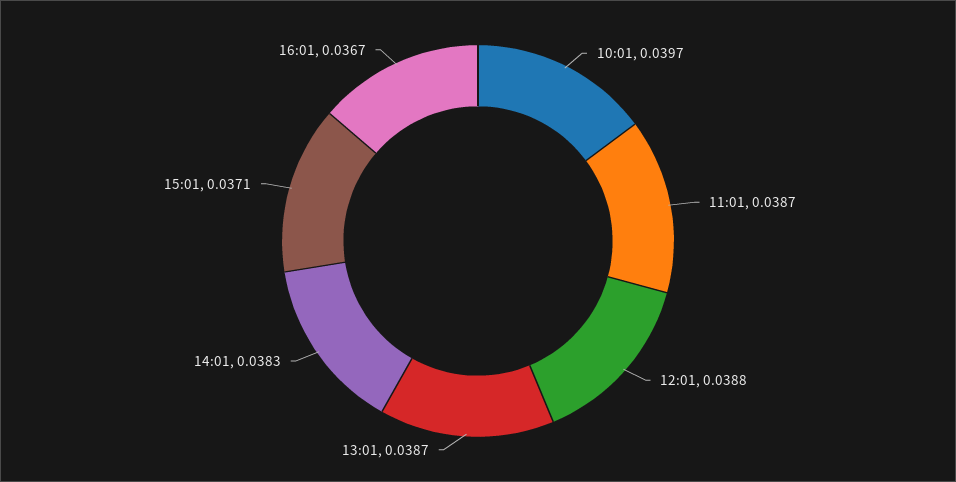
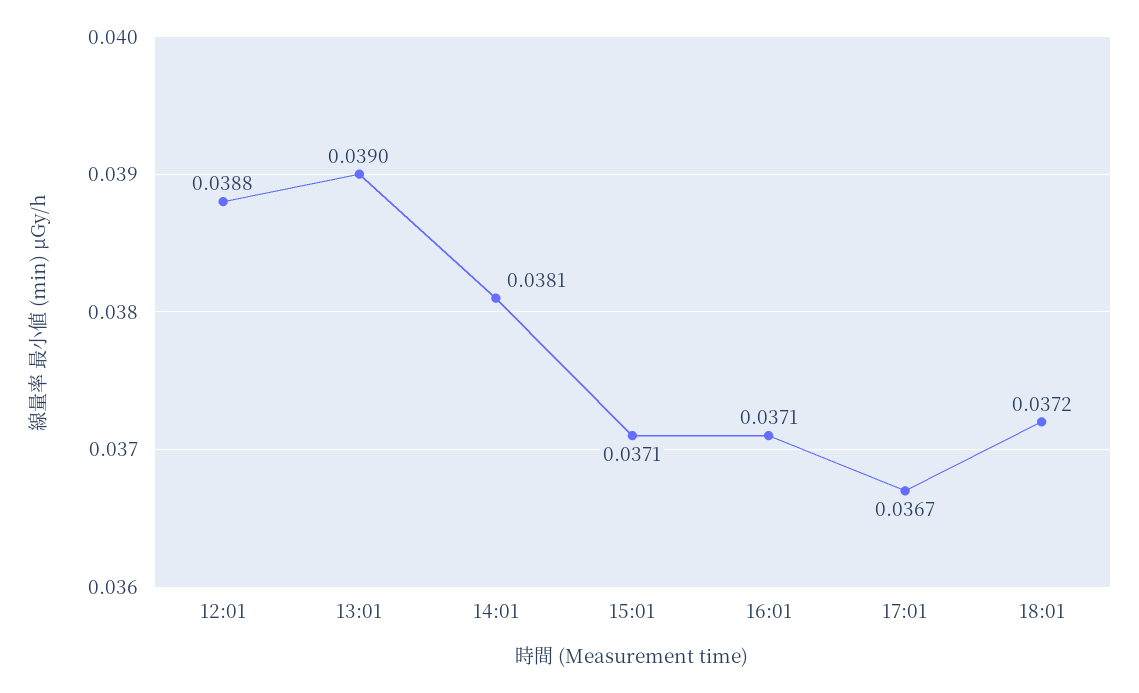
10:01: 0.0397 -> none
11:01: 0.0387 -> none
13:01: 0.0387 -> 0.039
14:01: 0.0383 -> 0.0381
16:01: 0.0367 -> 0.0371
17:01: none -> 0.0367
18:01: none -> 0.0372

